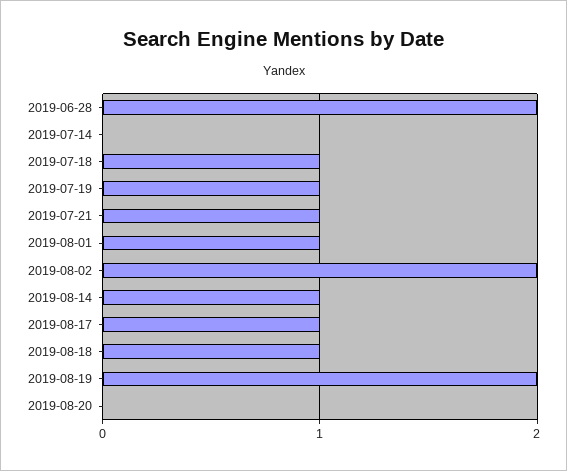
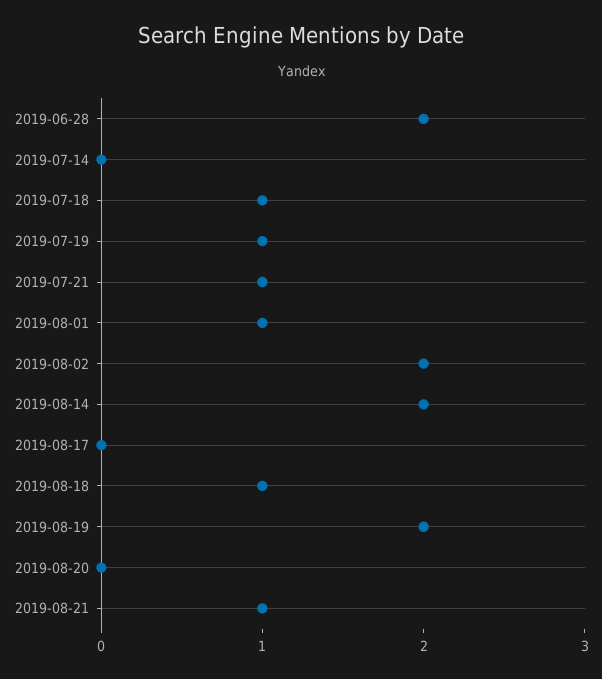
2019-08-14: 1 -> 2
2019-08-17: 1 -> 0
2019-08-21: none -> 1

